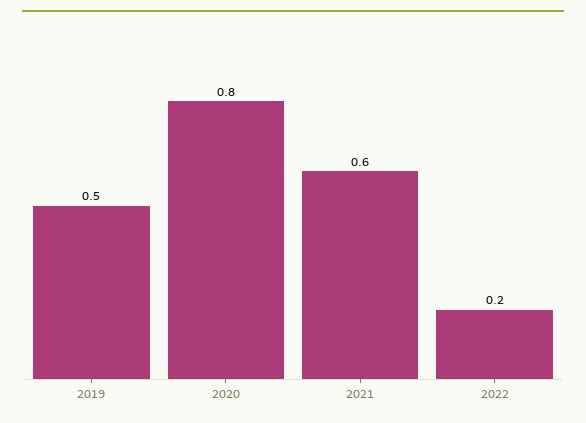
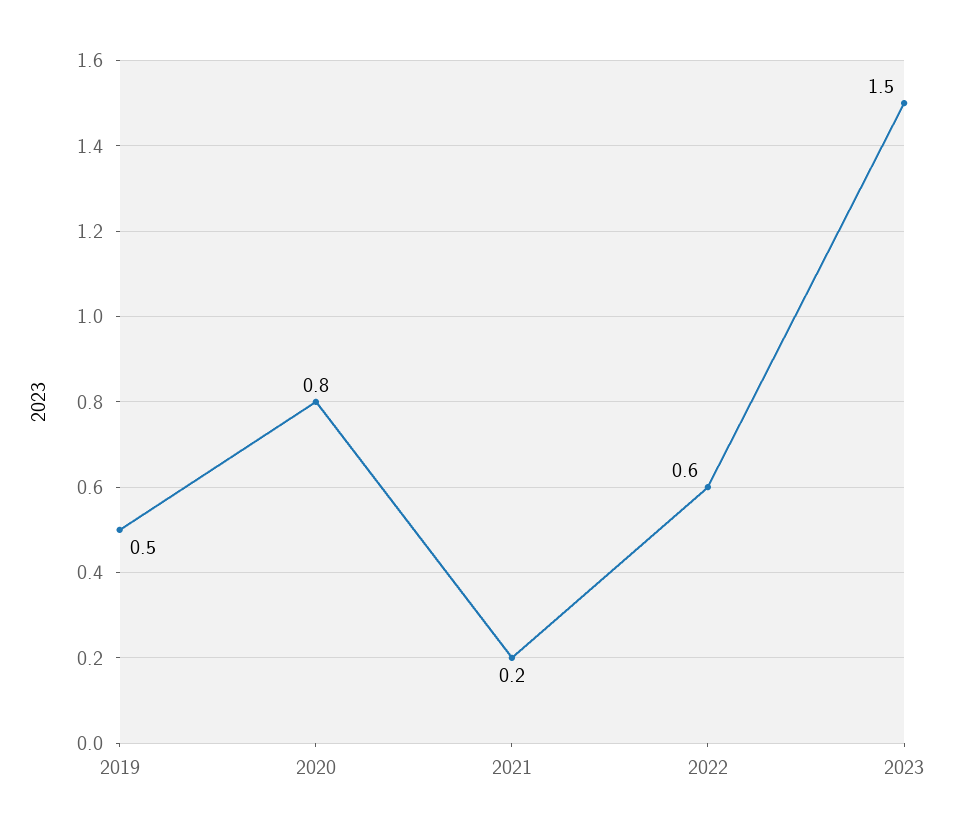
2021: 0.6 -> 0.2
2022: 0.2 -> 0.6
2023: none -> 1.5

